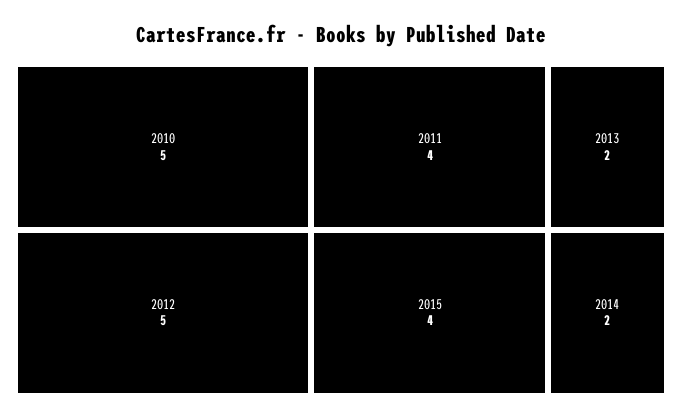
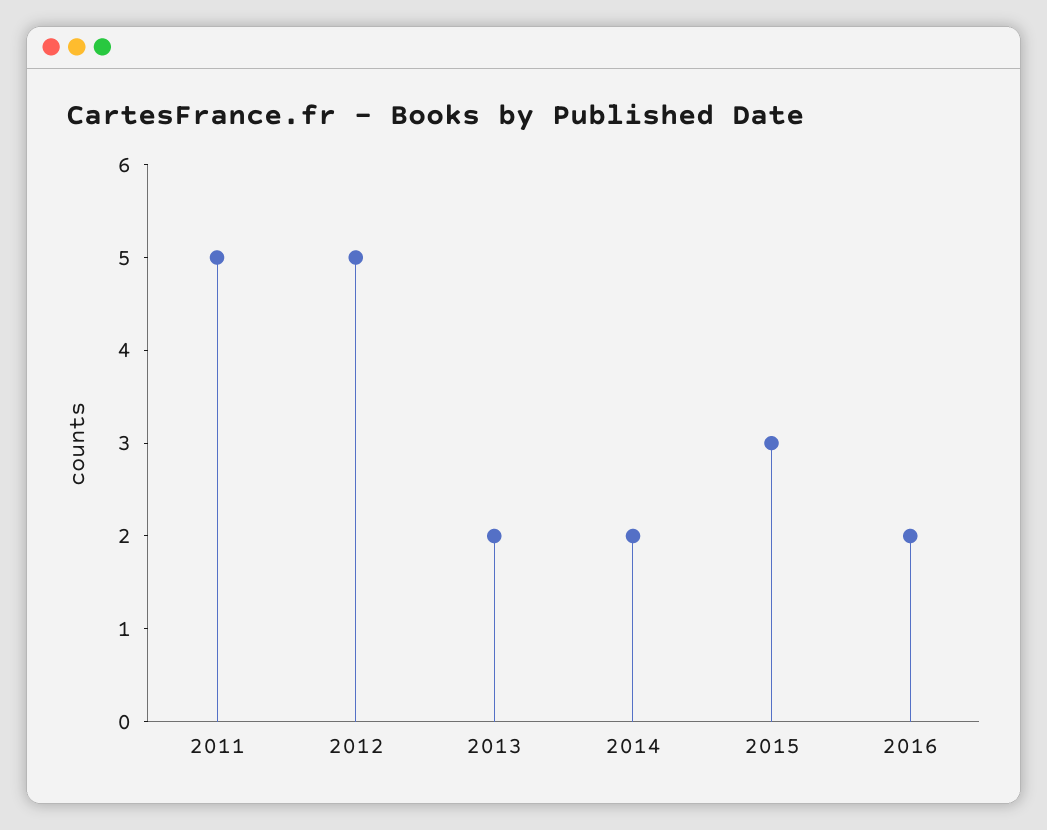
2010: 5 -> none
2011: 4 -> 5
2015: 4 -> 3
2016: none -> 2

